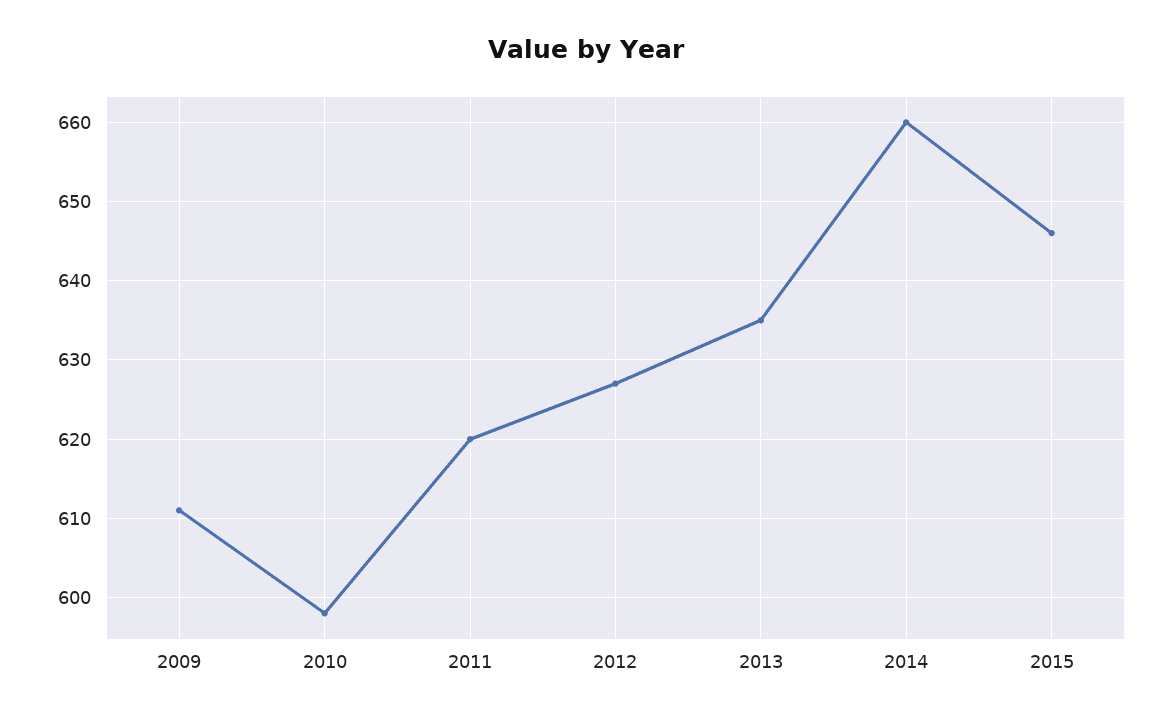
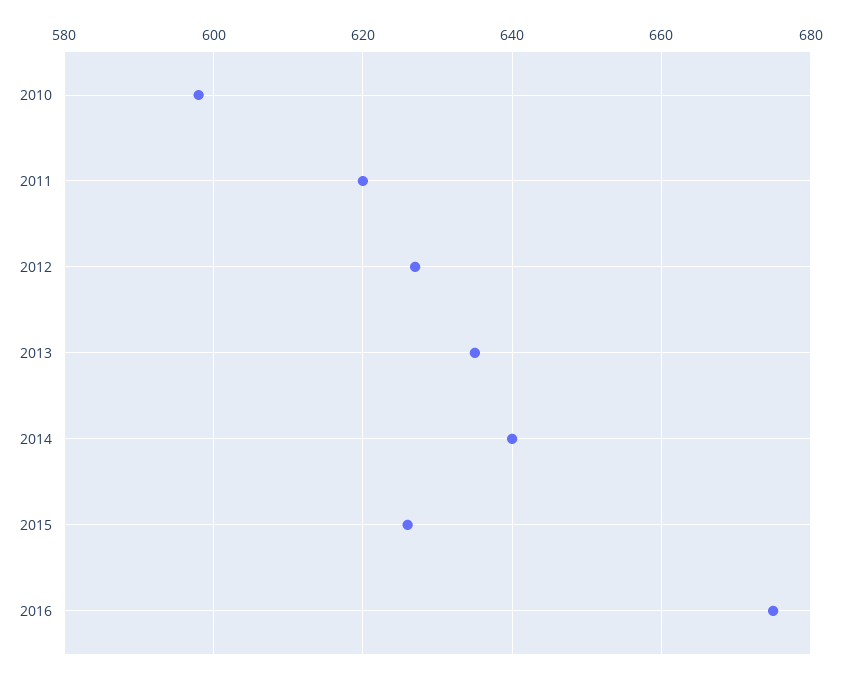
2009: 611 -> none
2014: 660 -> 640
2015: 646 -> 625
2016: none -> 675

